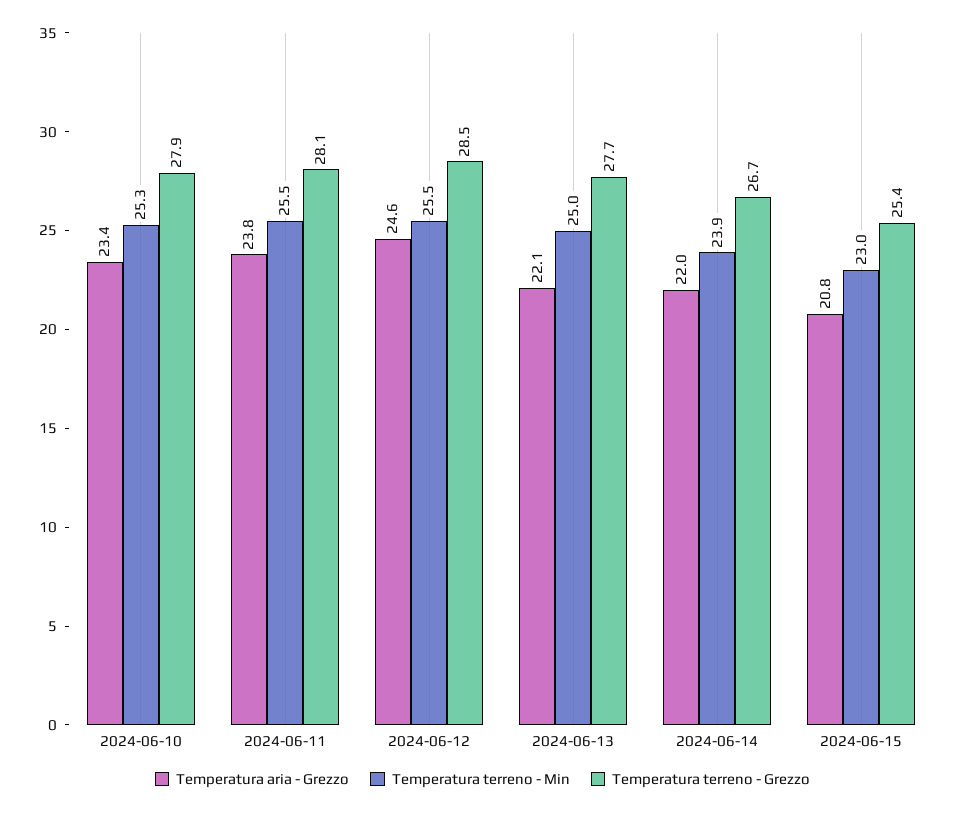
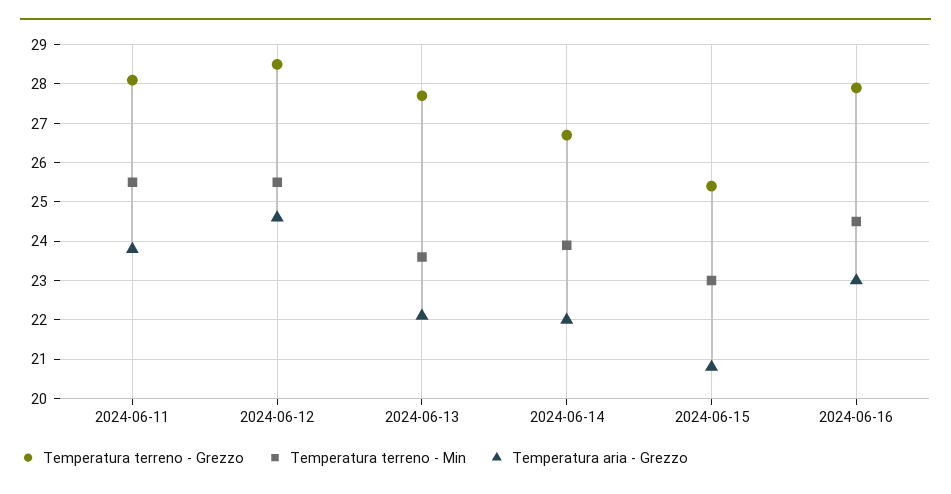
Temperatura aria - Grezzo, 2024-06-10: 23.4 -> none
Temperatura terreno - Min, 2024-06-10: 25.3 -> none
Temperatura terreno - Grezzo, 2024-06-10: 27.9 -> none
Temperatura terreno - Min, 2024-06-13: 25 -> 23.5
Temperatura terreno - Grezzo, 2024-06-16: none -> 28
Temperatura terreno - Min, 2024-06-16: none -> 24.5
Temperatura aria - Grezzo, 2024-06-16: none -> 23

